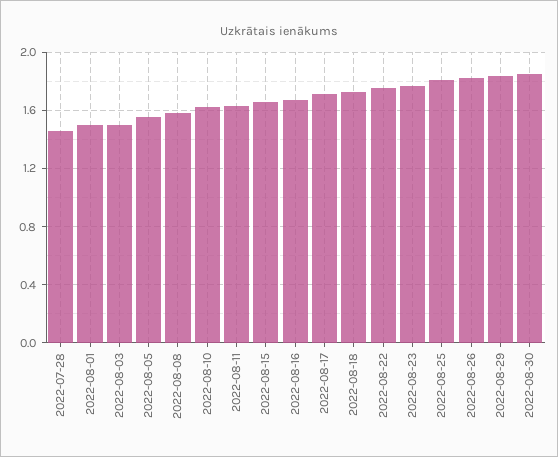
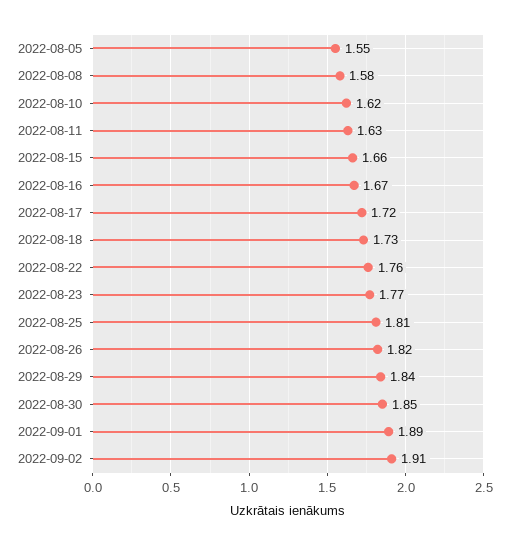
2022-07-28: 1.45 -> none
2022-08-01: 1.5 -> none
2022-08-03: 1.5 -> none
2022-09-01: none -> 1.89
2022-09-02: none -> 1.91

